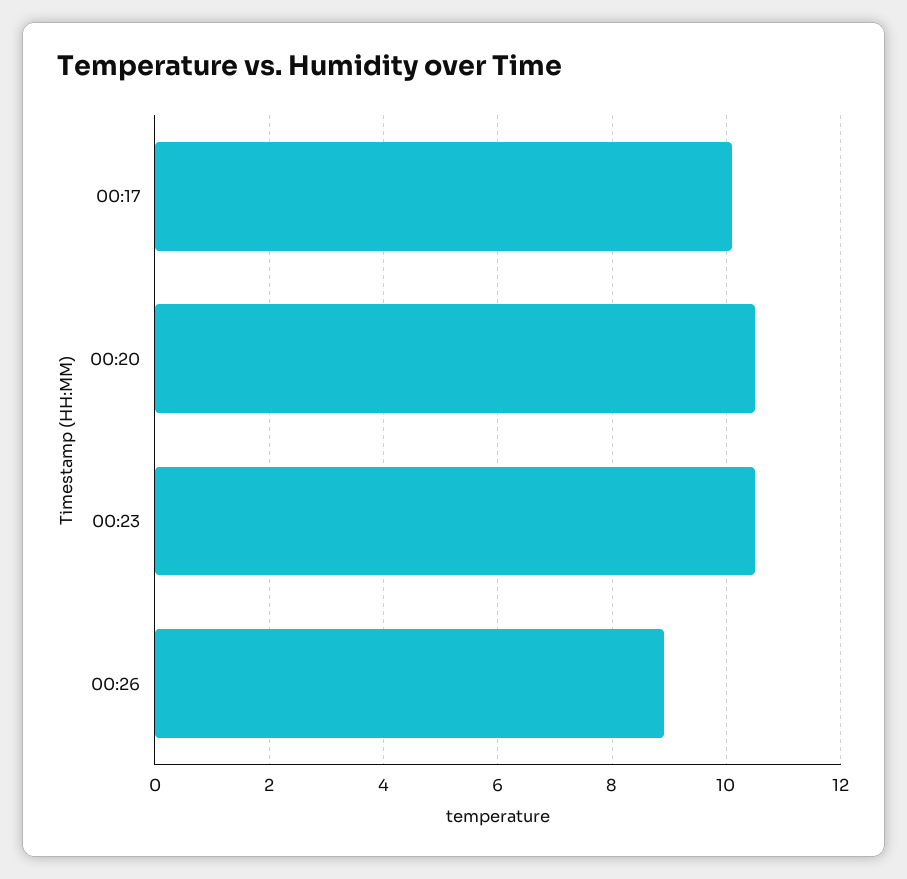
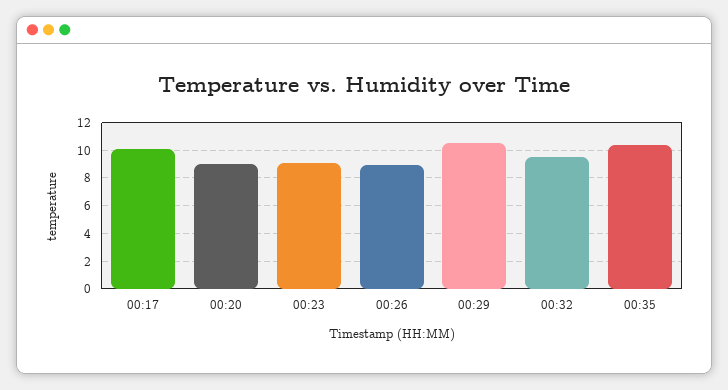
00:20: 10.5 -> 9
00:23: 10.5 -> 9
00:29: none -> 10.5
00:32: none -> 9.5
00:35: none -> 10.5

